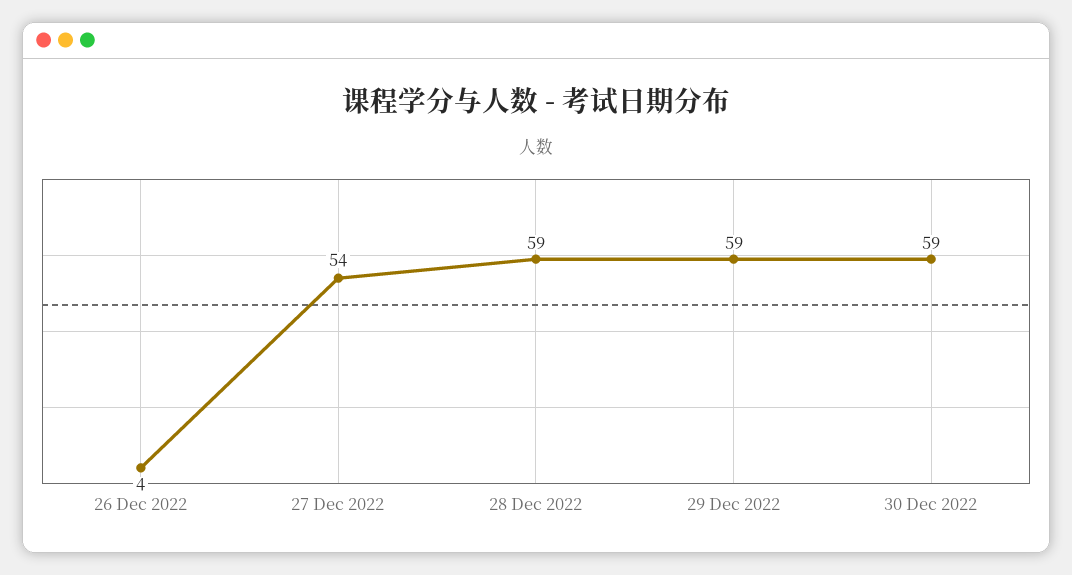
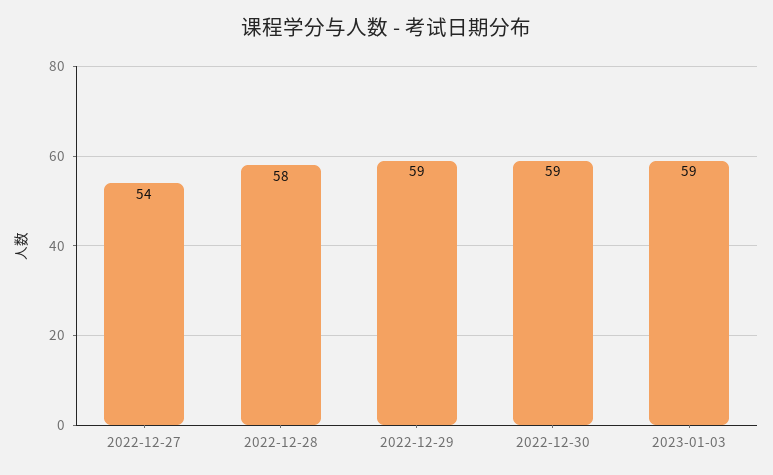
26 Dec 2022: 4 -> none
28 Dec 2022: 59 -> 58
2023-01-03: none -> 59

